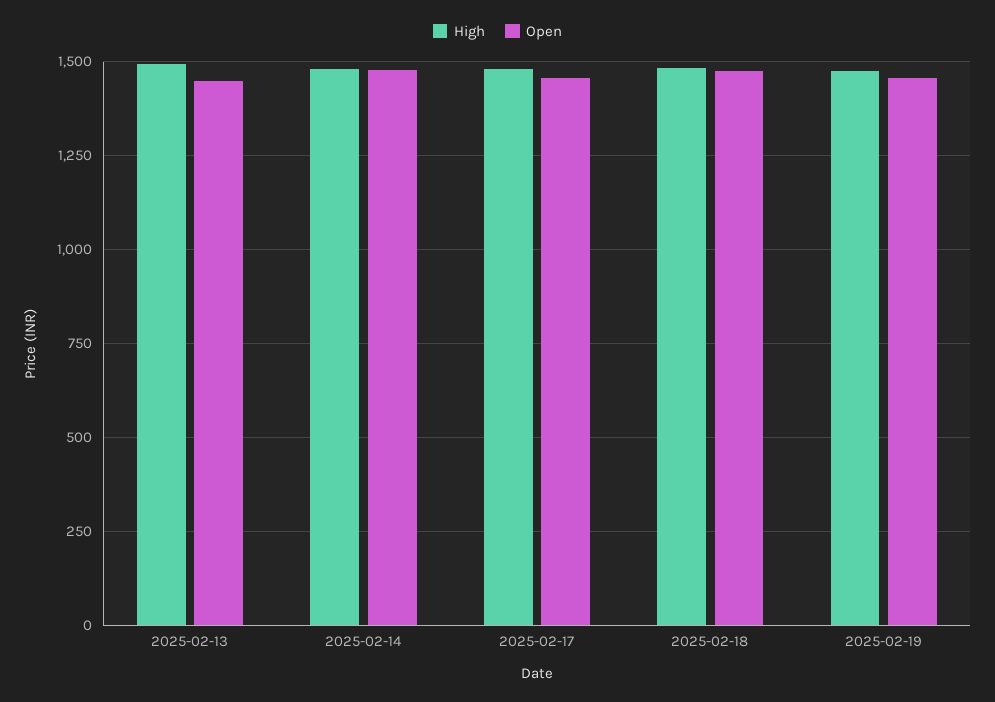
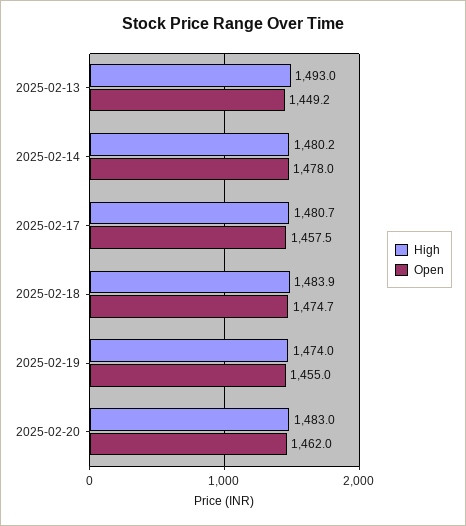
High, 2025-02-20: none -> 1483
Open, 2025-02-20: none -> 1462

